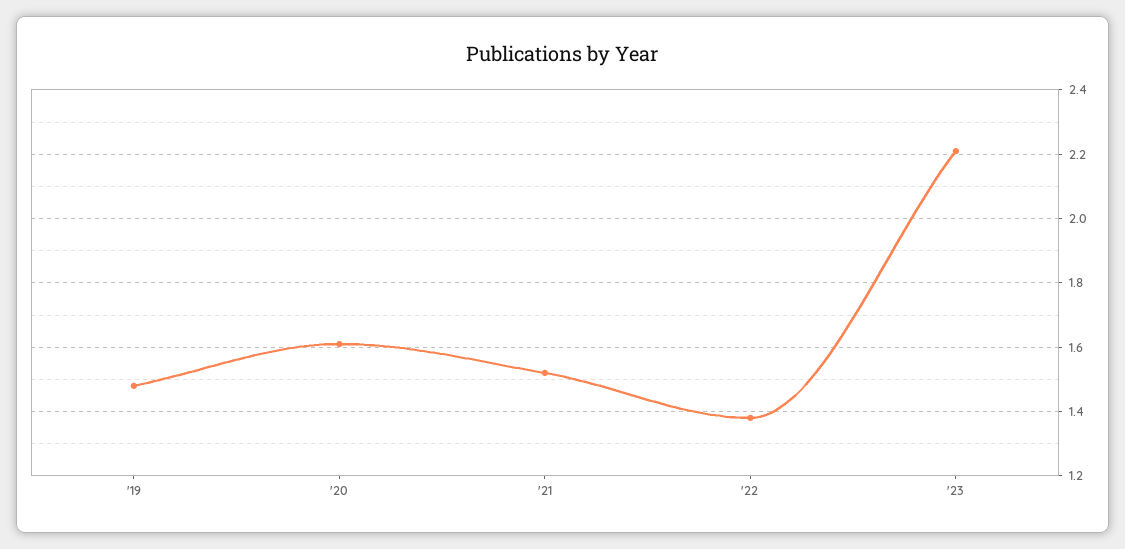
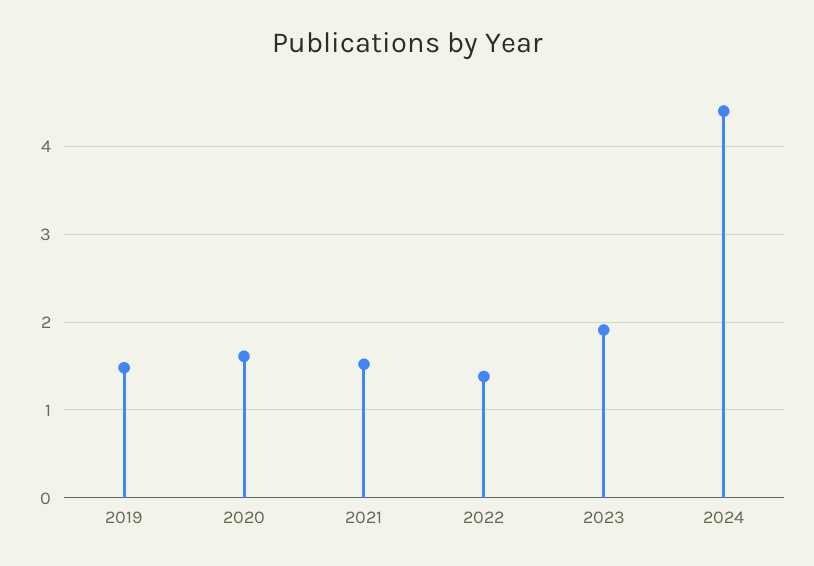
'23: 2.2 -> 1.9
2024: none -> 4.4

